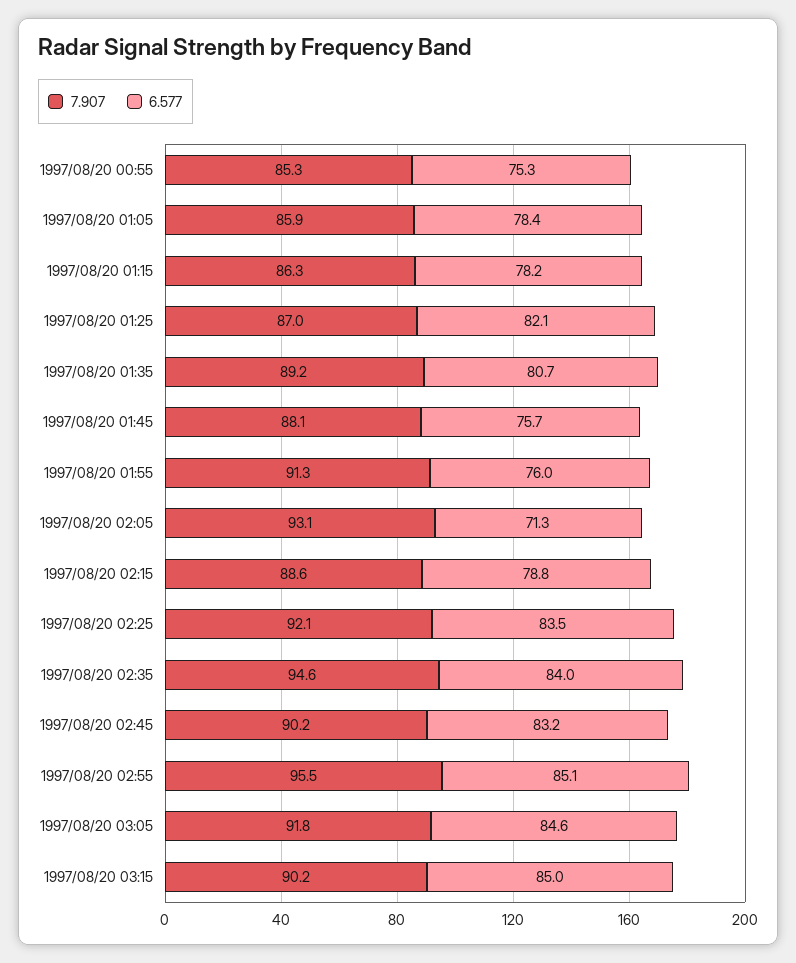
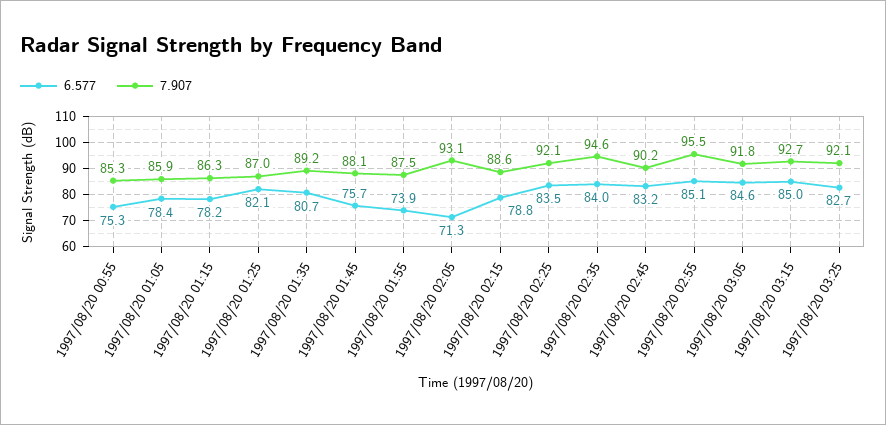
7.907, 1997/08/20 01:55: 91.3 -> 87.5
6.577, 1997/08/20 01:55: 76 -> 73.9
7.907, 1997/08/20 03:15: 90.2 -> 92.7
6.577, 1997/08/20 03:25: none -> 82.7
7.907, 1997/08/20 03:25: none -> 92.1

